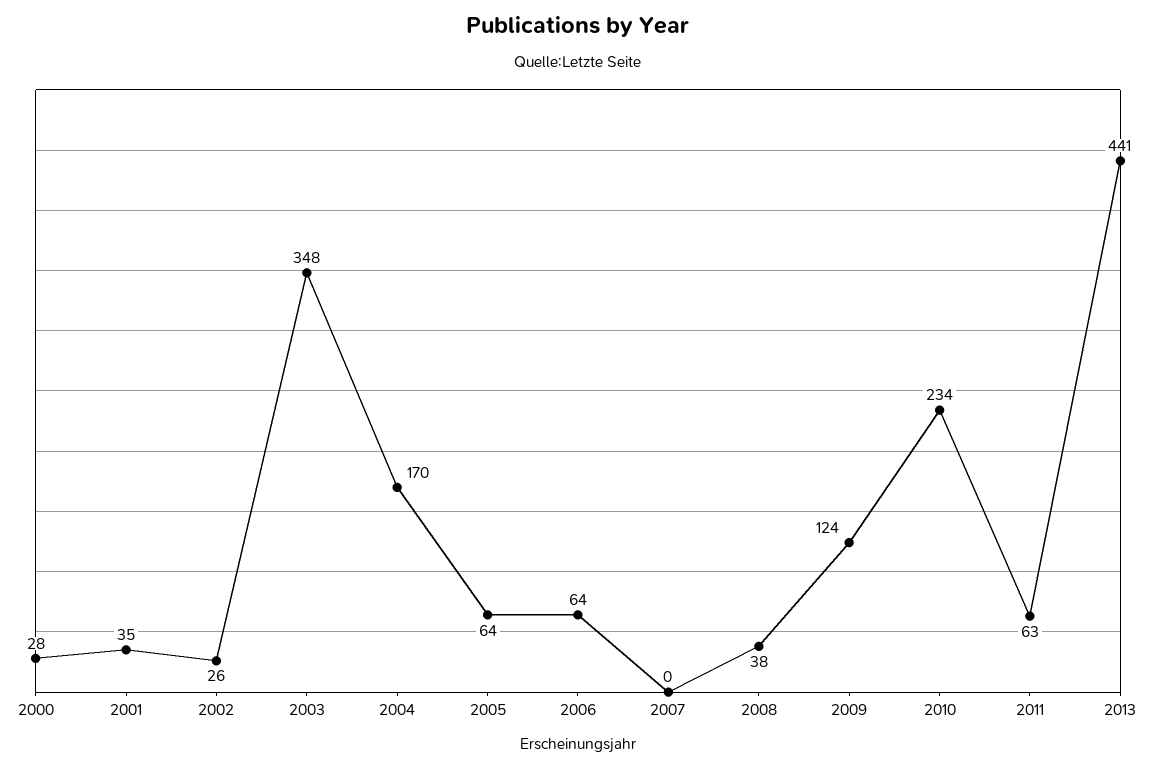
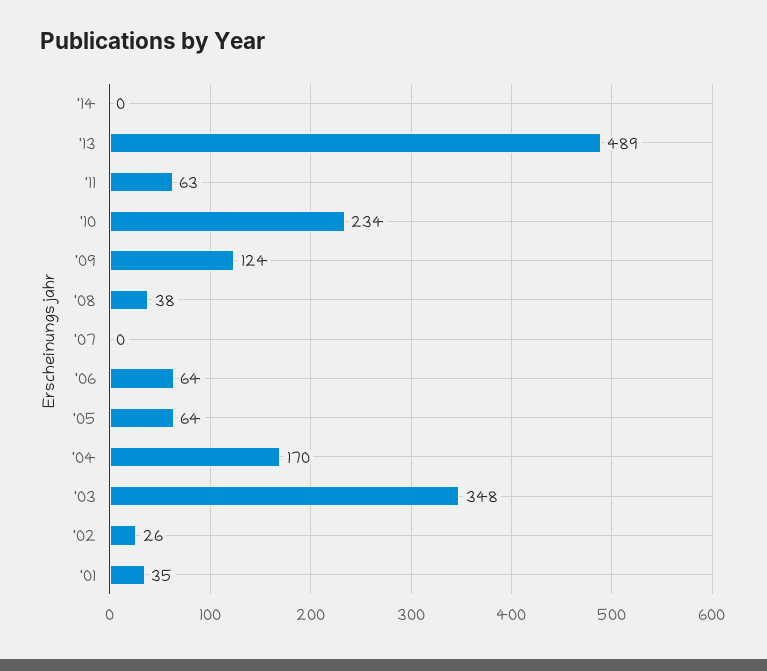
2000: 28 -> none
2013: 441 -> 489
'14: none -> 0

